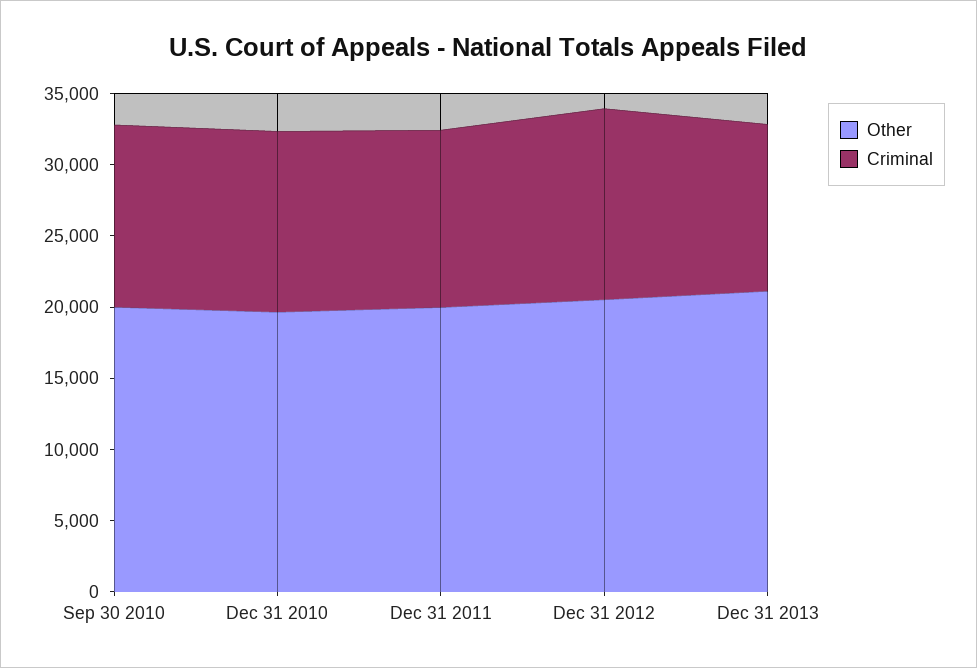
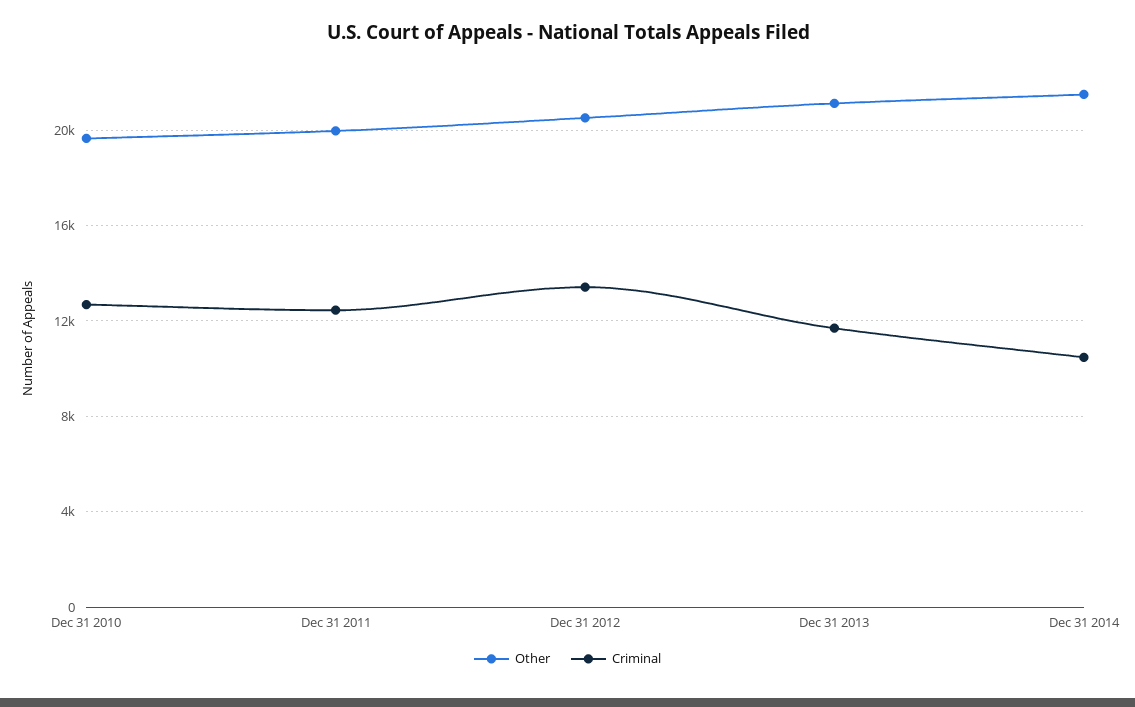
Other, Sep 30 2010: 20000 -> none
Criminal, Sep 30 2010: 13000 -> none
Other, Dec 31 2014: none -> 21500
Criminal, Dec 31 2014: none -> 10500

